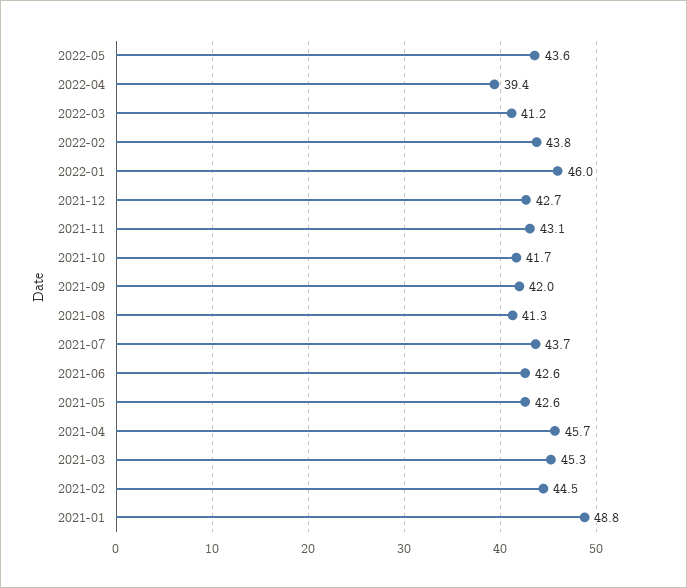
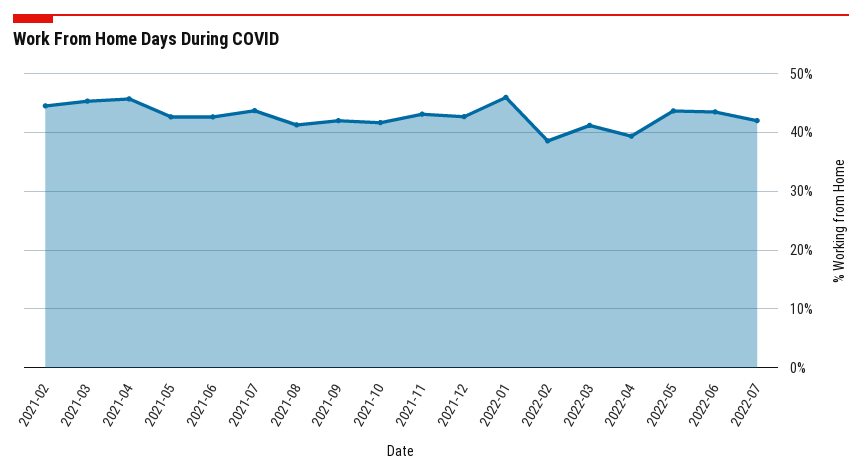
2022-02: 43.8 -> 38
2021-01: 48.8 -> none
2022-06: none -> 44
2022-07: none -> 42

